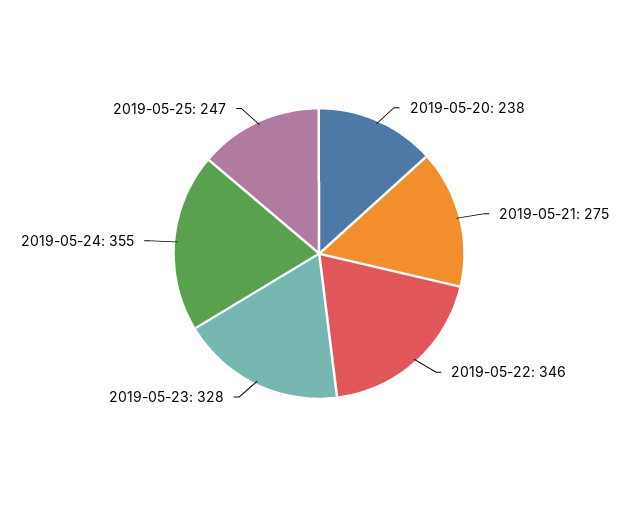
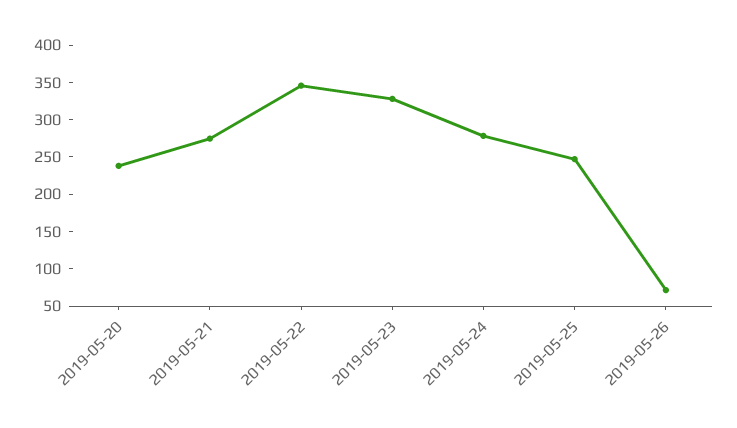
2019-05-24: 355 -> 275
2019-05-26: none -> 75

